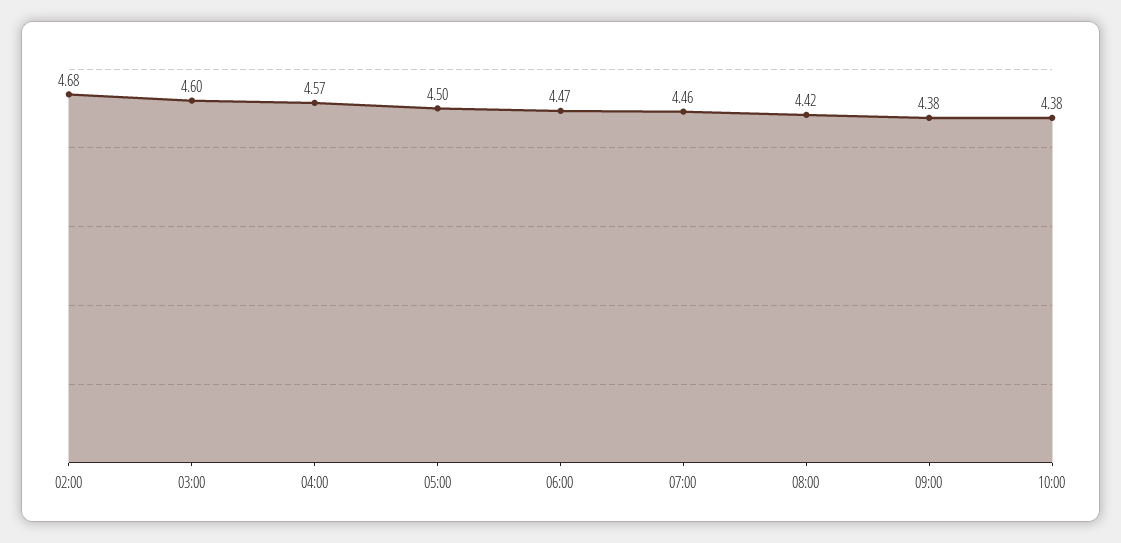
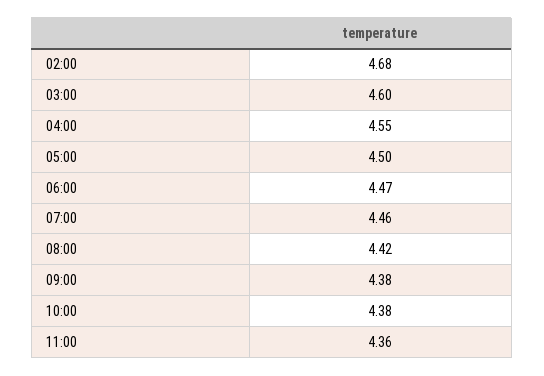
04:00: 4.57 -> 4.55
11:00: none -> 4.36

